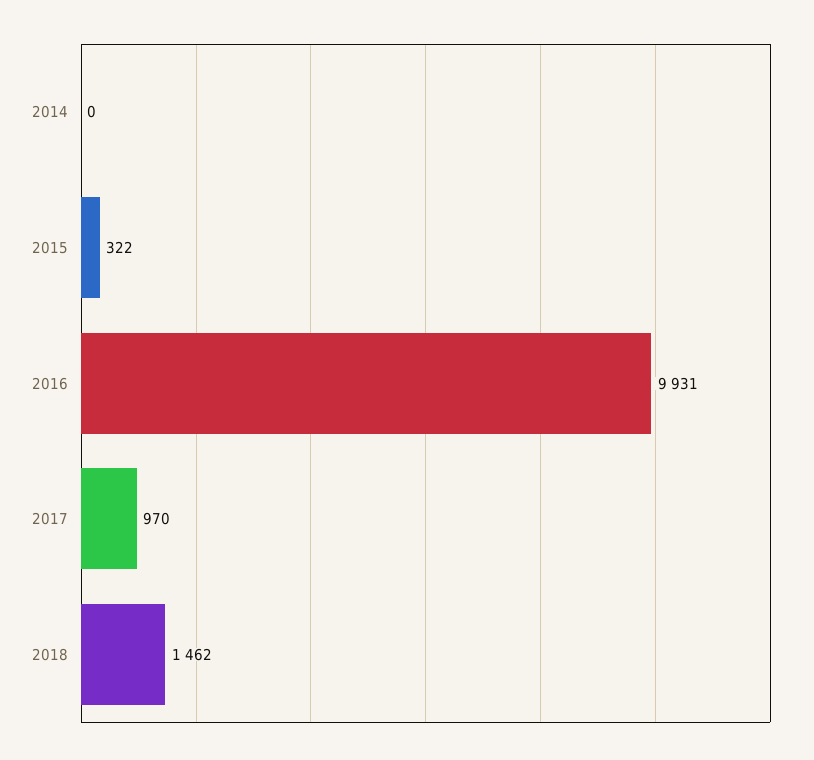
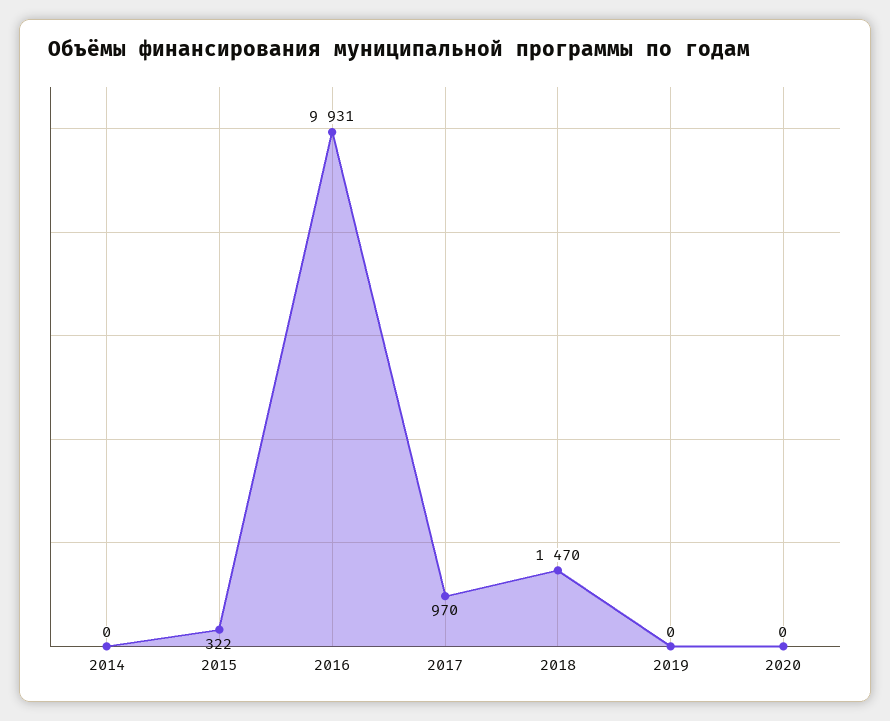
2018: 1462 -> 1470
2019: none -> 0
2020: none -> 0

